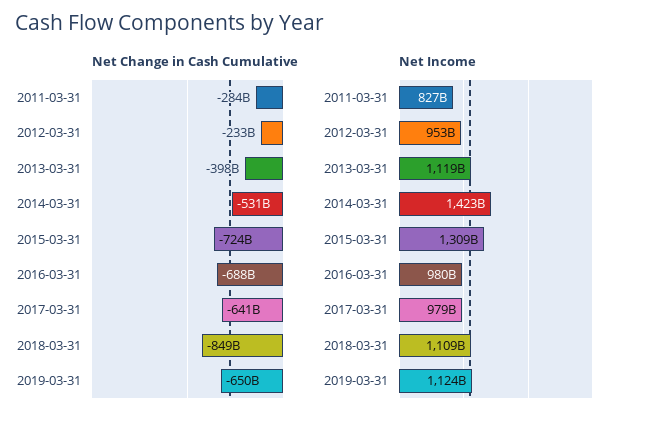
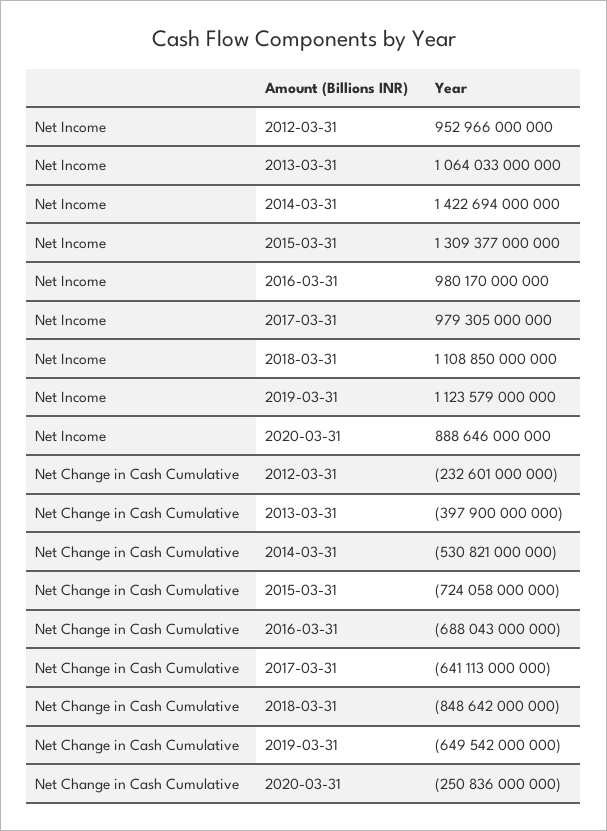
Net Change in Cash Cumulative, 2011-03-31: -284000000000 -> none
Net Income, 2011-03-31: 827000000000 -> none
Net Income, 2013-03-31: 1119000000000 -> 1064033000000
Net Income, 2020-03-31: none -> 888646000000
Net Change in Cash Cumulative, 2020-03-31: none -> -250836000000

